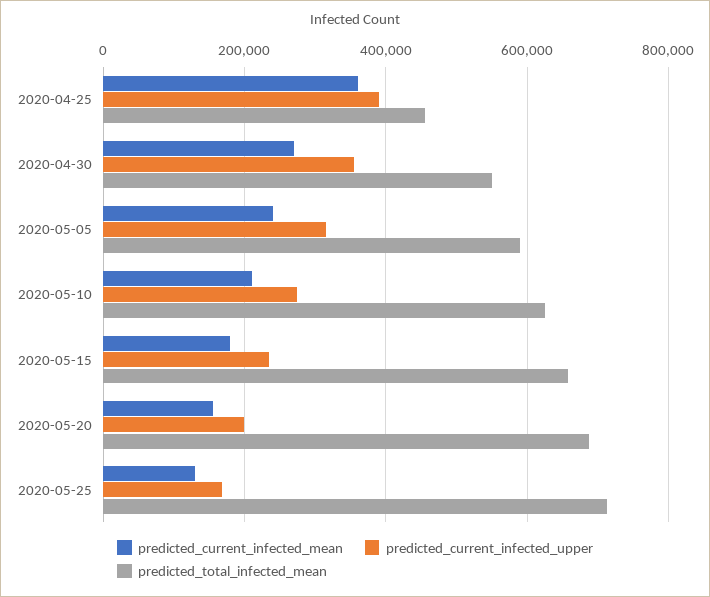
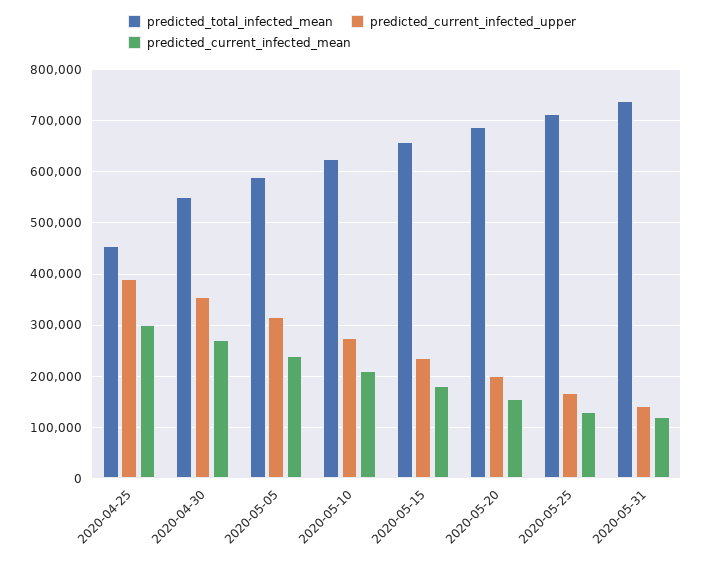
predicted_current_infected_mean, 2020-04-25: 360000 -> 300000
predicted_total_infected_mean, 2020-05-31: none -> 740000
predicted_current_infected_upper, 2020-05-31: none -> 140000
predicted_current_infected_mean, 2020-05-31: none -> 120000

